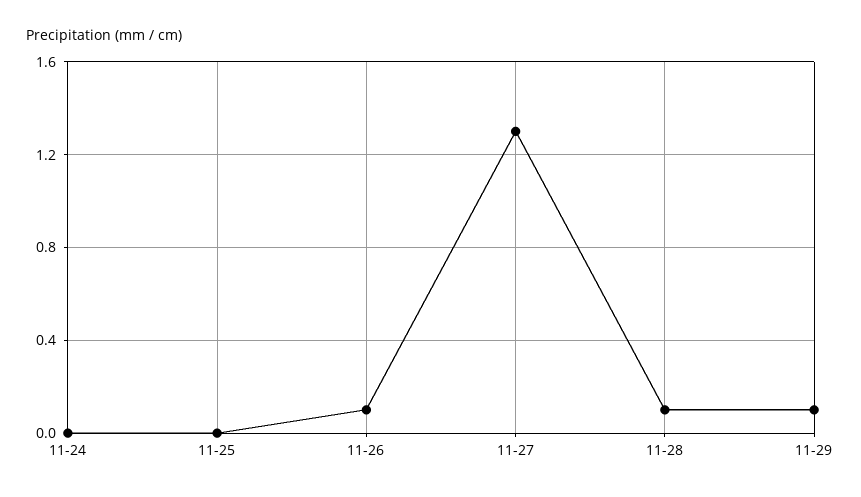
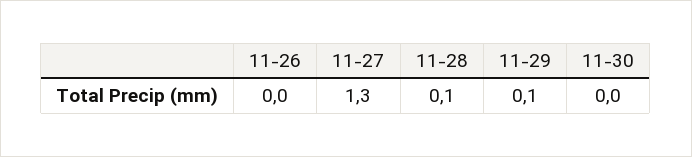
11-24: 0 -> none
11-25: 0 -> none
11-26: 0.1 -> 0
11-30: none -> 0

